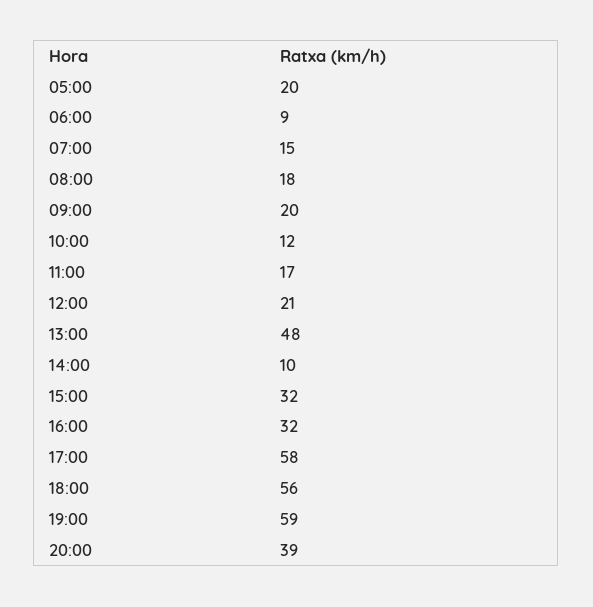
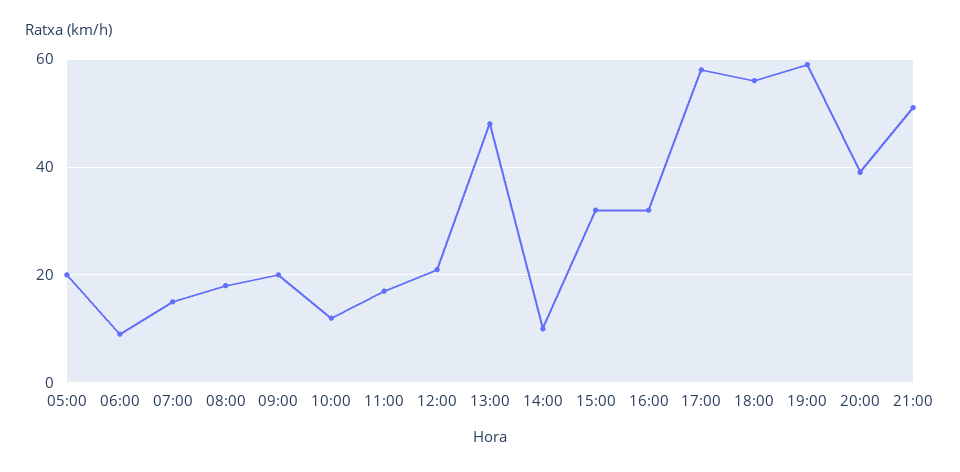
21:00: none -> 50

